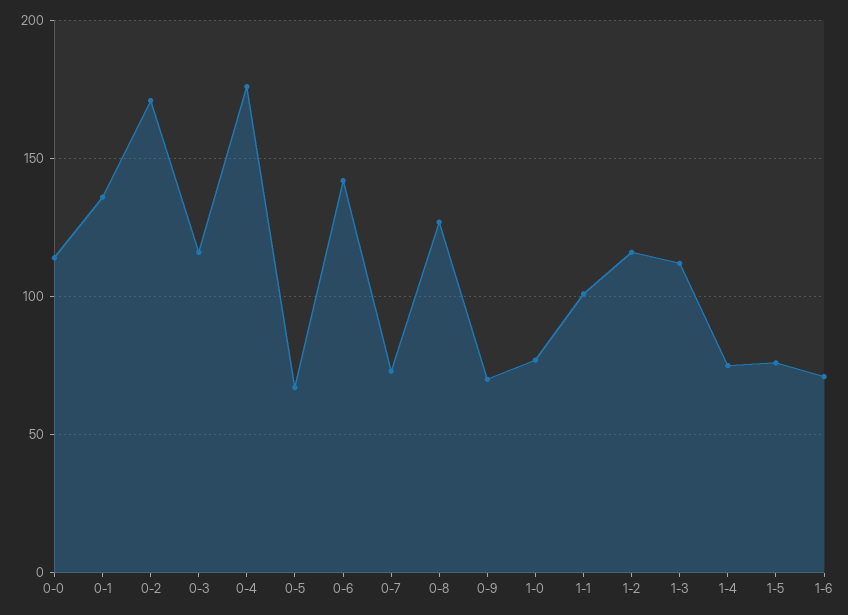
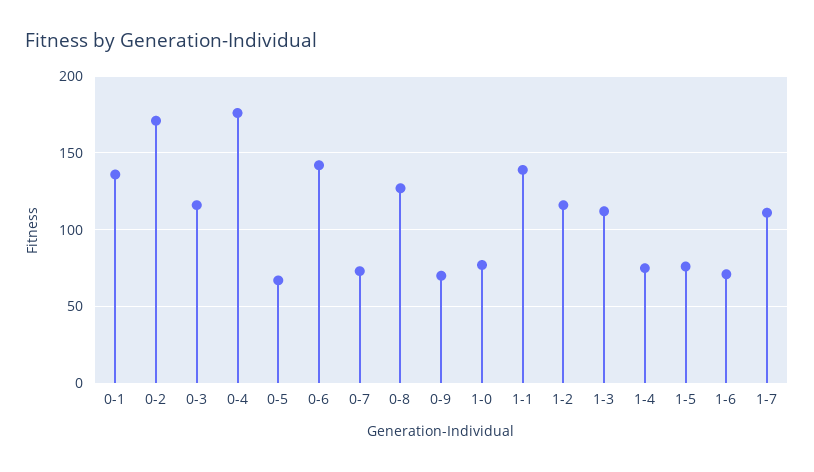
0-0: 115 -> none
1-1: 100 -> 140
1-7: none -> 110

